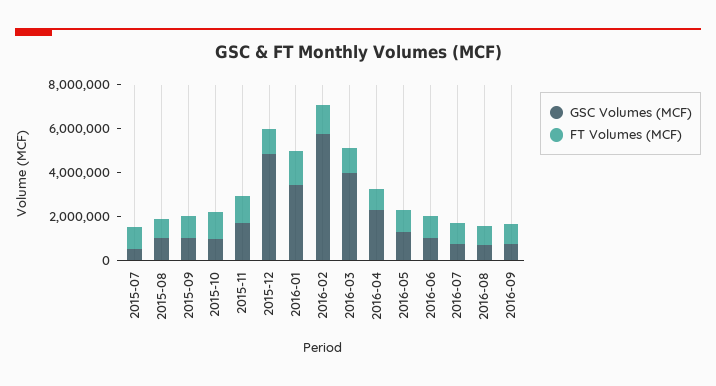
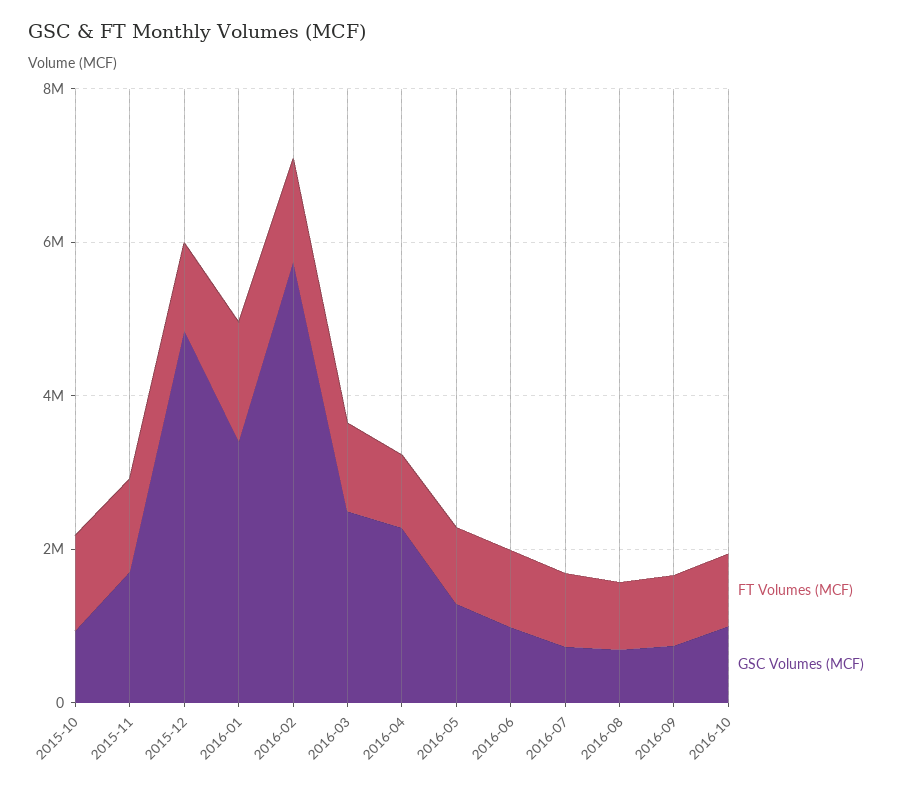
GSC Volumes (MCF), 2015-07: 500000 -> none
FT Volumes (MCF), 2015-07: 1000000 -> none
GSC Volumes (MCF), 2015-08: 1000000 -> none
FT Volumes (MCF), 2015-08: 1000000 -> none
GSC Volumes (MCF), 2015-09: 1000000 -> none
FT Volumes (MCF), 2015-09: 1000000 -> none
GSC Volumes (MCF), 2016-03: 4000000 -> 2500000
FT Volumes (MCF), 2016-10: none -> 1000000
GSC Volumes (MCF), 2016-10: none -> 1000000

